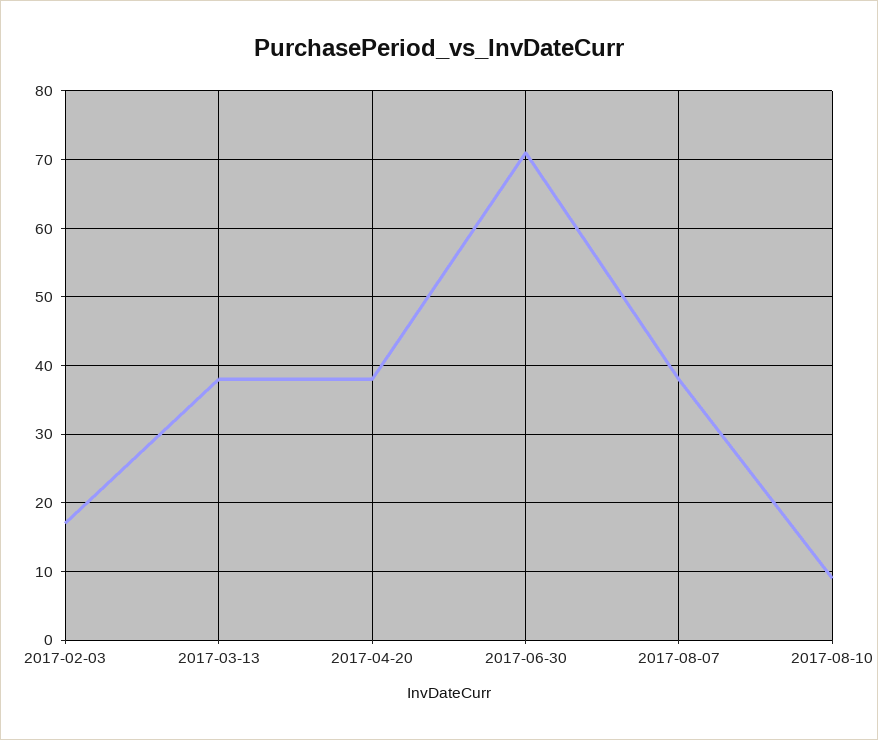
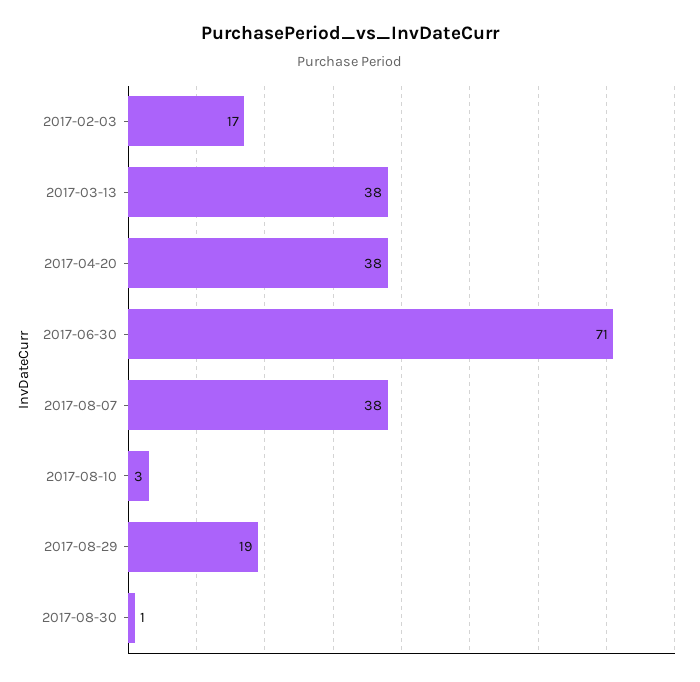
2017-08-10: 9 -> 3
2017-08-29: none -> 19
2017-08-30: none -> 1

